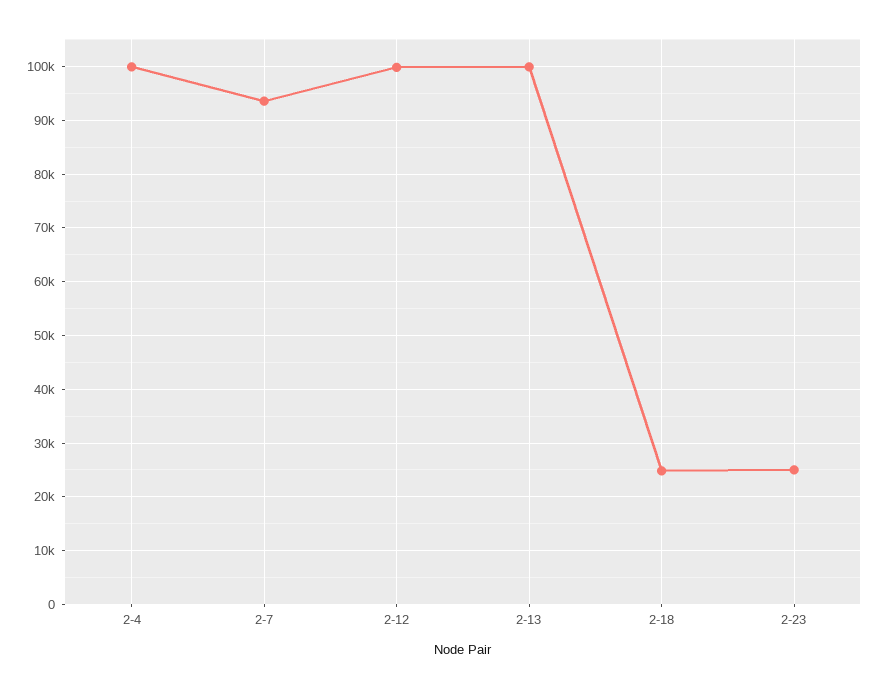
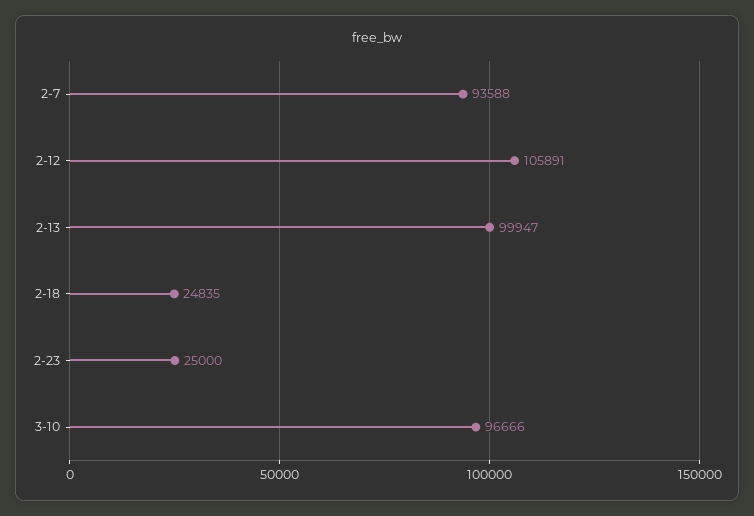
2-4: 100000 -> none
2-12: 100000 -> 105891
3-10: none -> 96666

